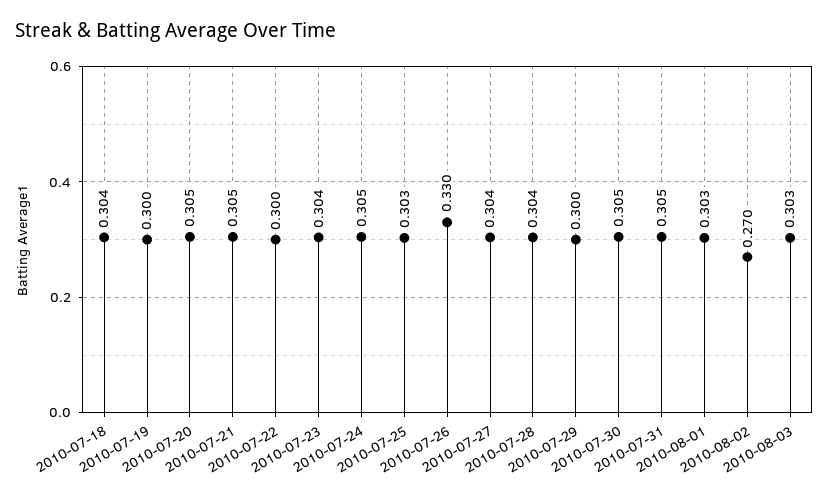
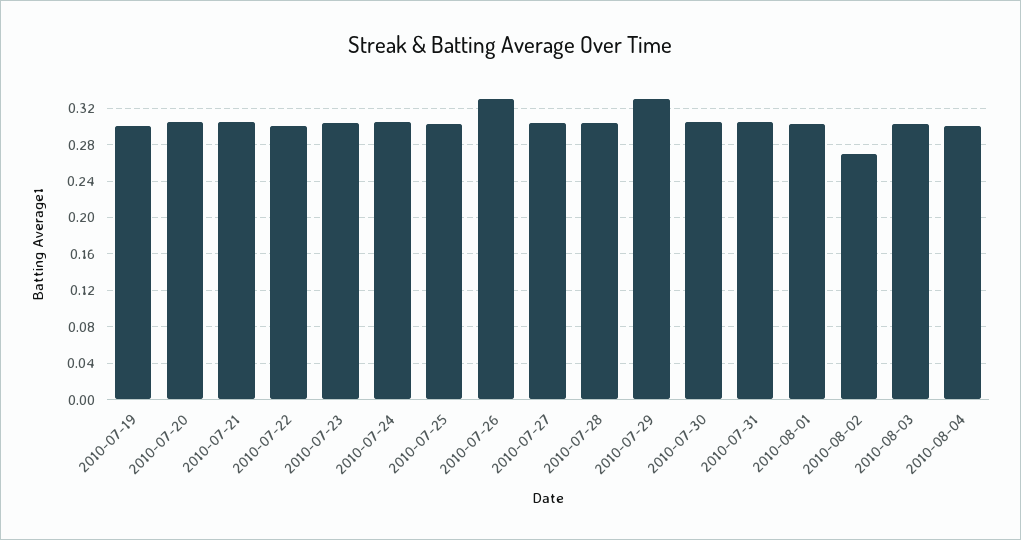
2010-07-18: 0.304 -> none
2010-07-29: 0.3 -> 0.33
2010-08-04: none -> 0.3

